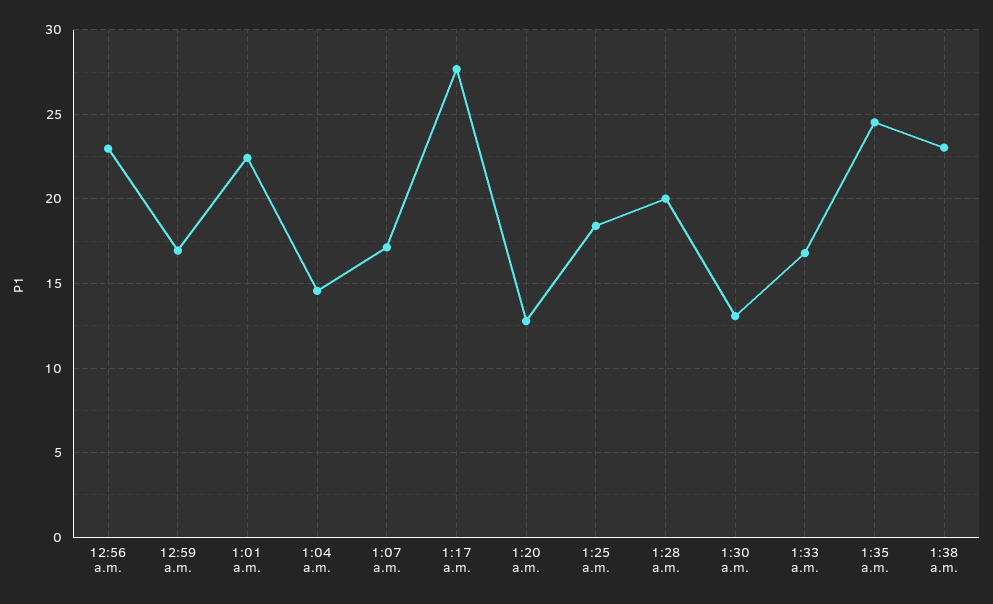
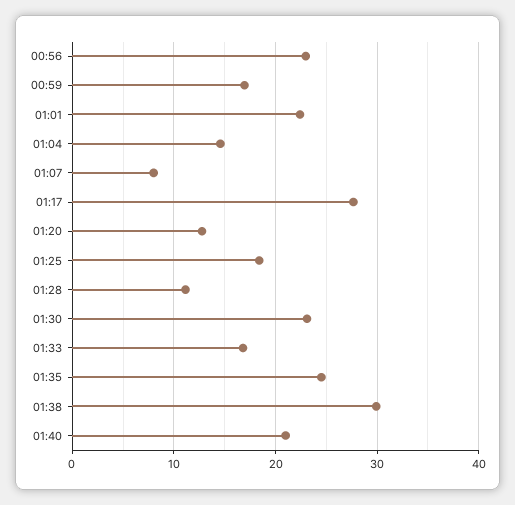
1:07 a.m.: 17 -> 8
1:28 a.m.: 20 -> 11
1:30 a.m.: 13 -> 23
1:38 a.m.: 23 -> 30
01:40: none -> 21

